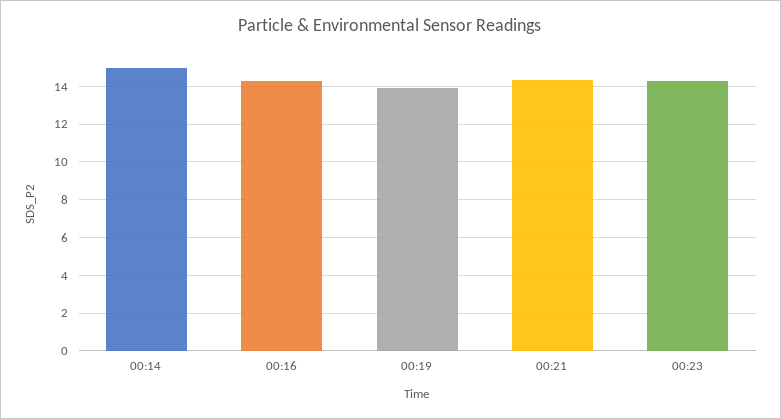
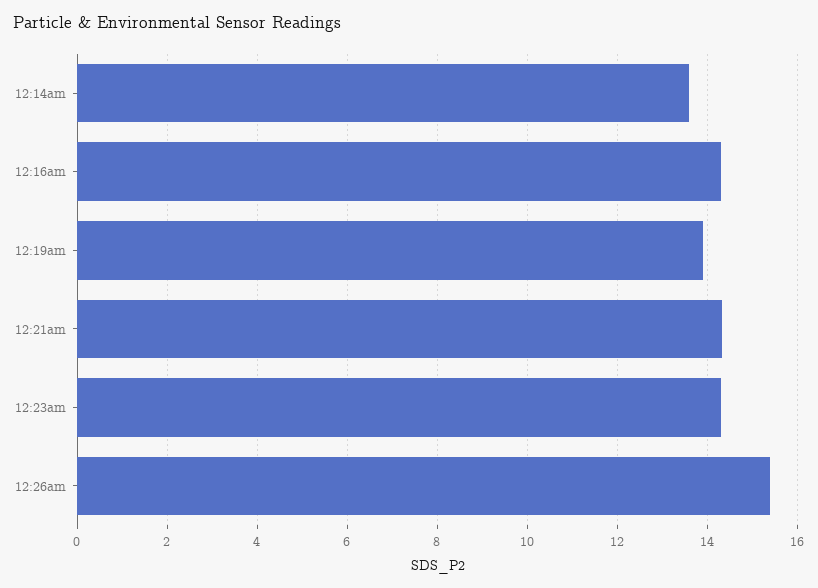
00:14: 15 -> 13.6
12:26am: none -> 15.4

